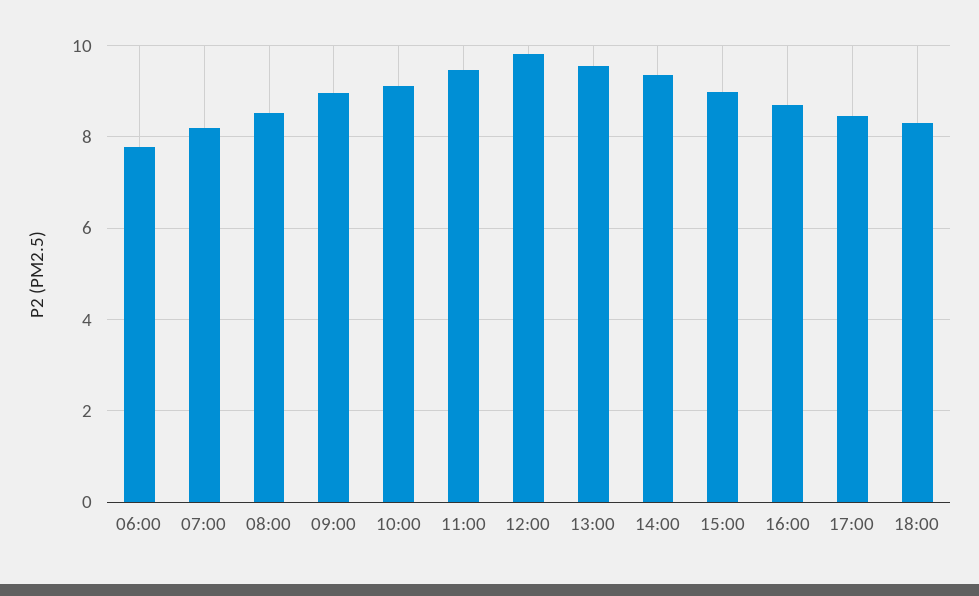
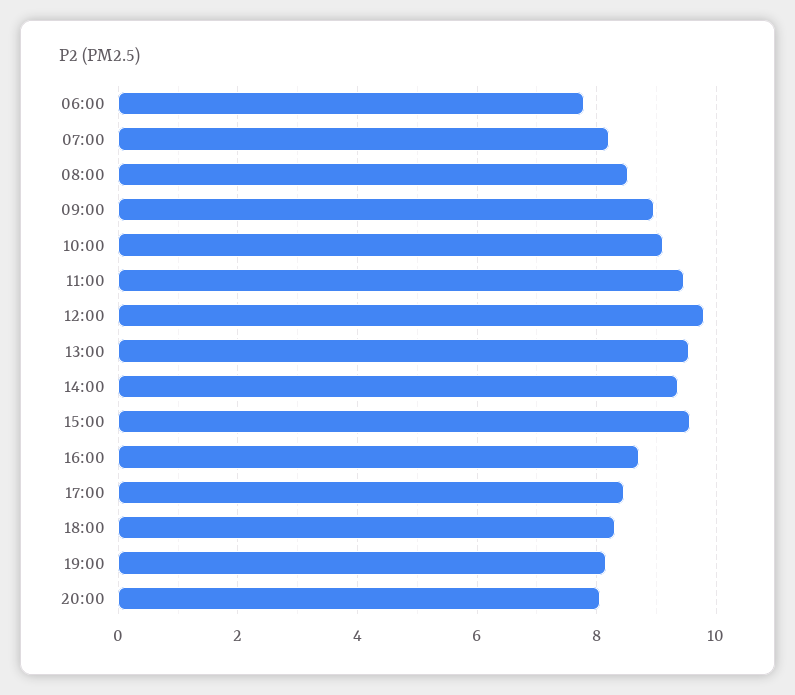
15:00: 9 -> 9.6
19:00: none -> 8.2
20:00: none -> 8

